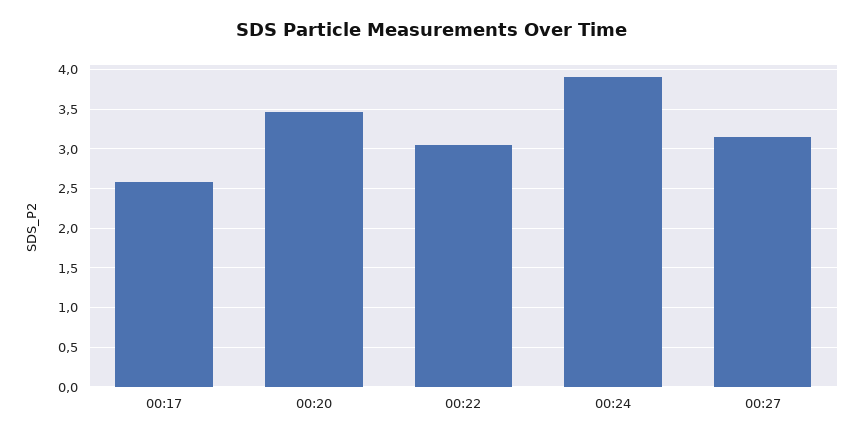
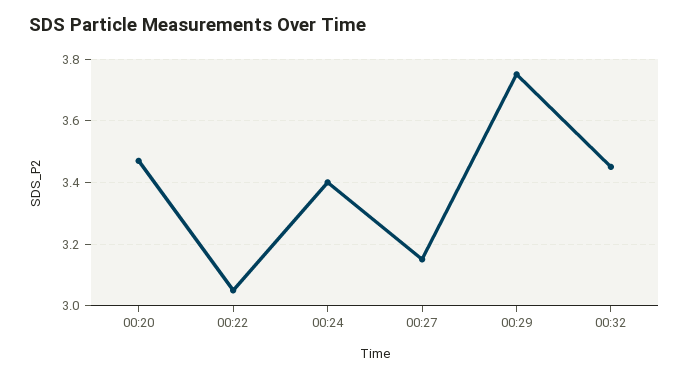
00:17: 2.6 -> none
00:24: 3.9 -> 3.4
00:29: none -> 3.75
00:32: none -> 3.45

